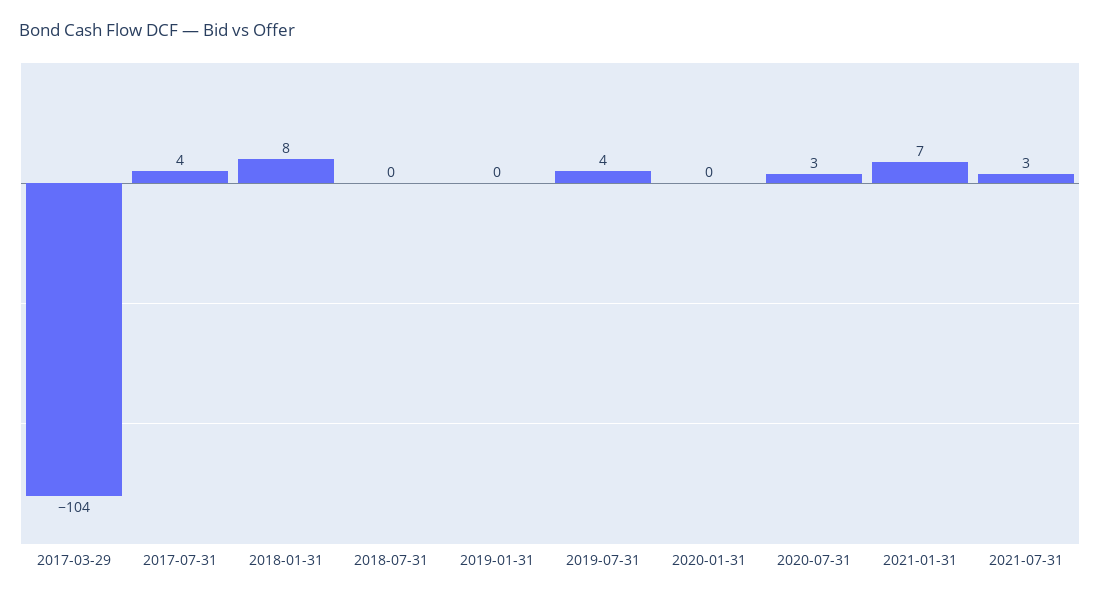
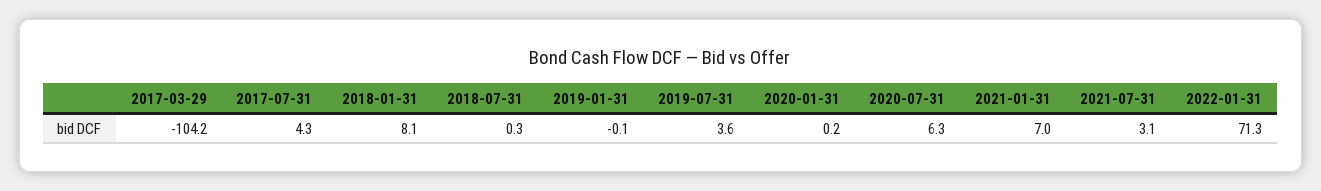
2020-07-31: 3 -> 6.3
2022-01-31: none -> 71.3

